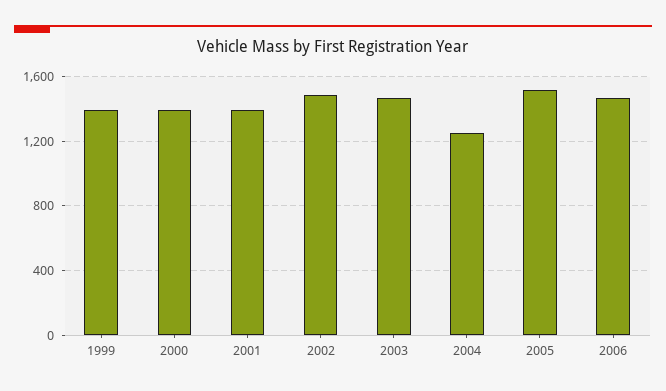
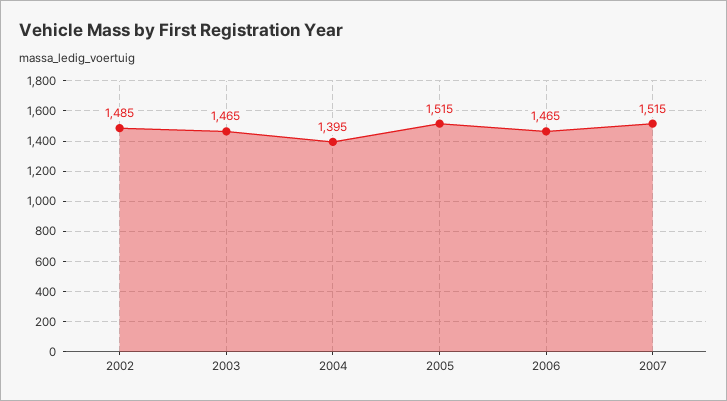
1999: 1400 -> none
2000: 1400 -> none
2001: 1400 -> none
2004: 1250 -> 1395
2007: none -> 1515

